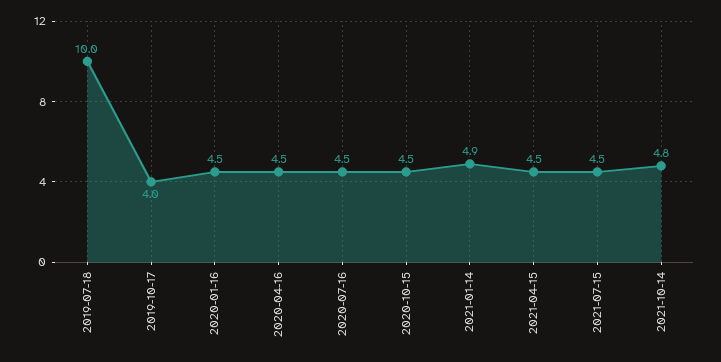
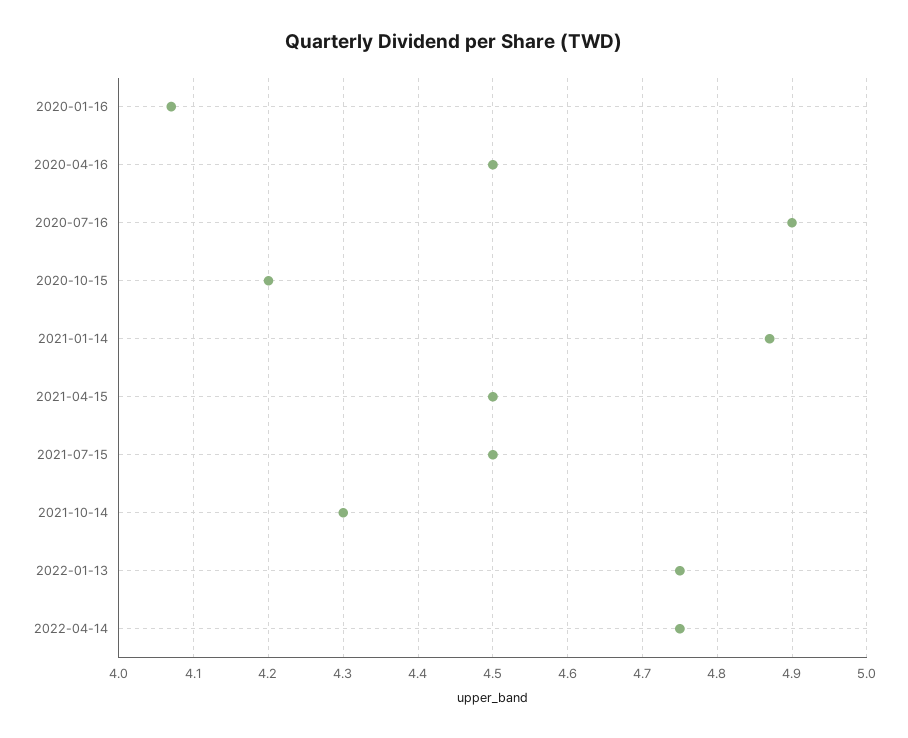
2019-07-18: 10 -> none
2019-10-17: 4 -> none
2020-01-16: 4.5 -> 4.07
2020-07-16: 4.5 -> 4.9
2020-10-15: 4.5 -> 4.2
2021-10-14: 4.8 -> 4.3
2022-01-13: none -> 4.75
2022-04-14: none -> 4.75

